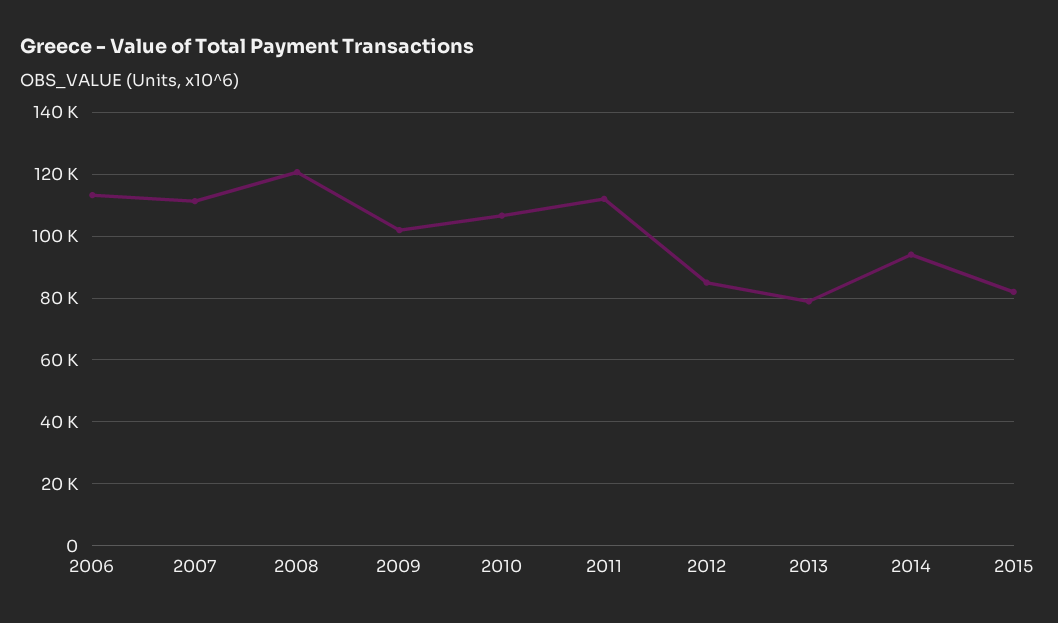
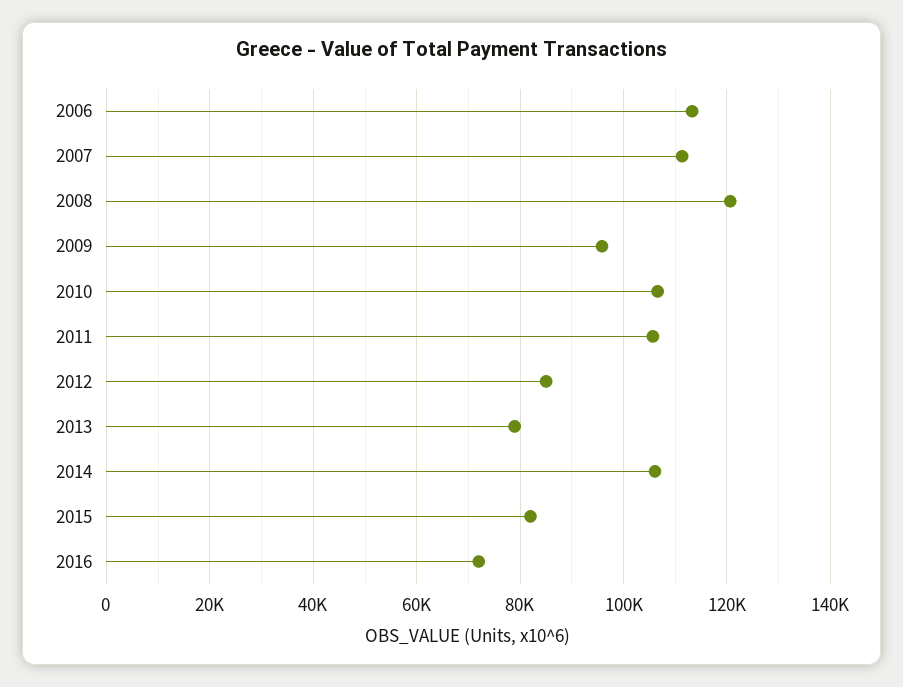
2009: 102000 -> 96000
2011: 112000 -> 106000
2014: 94000 -> 106000
2016: none -> 72000

